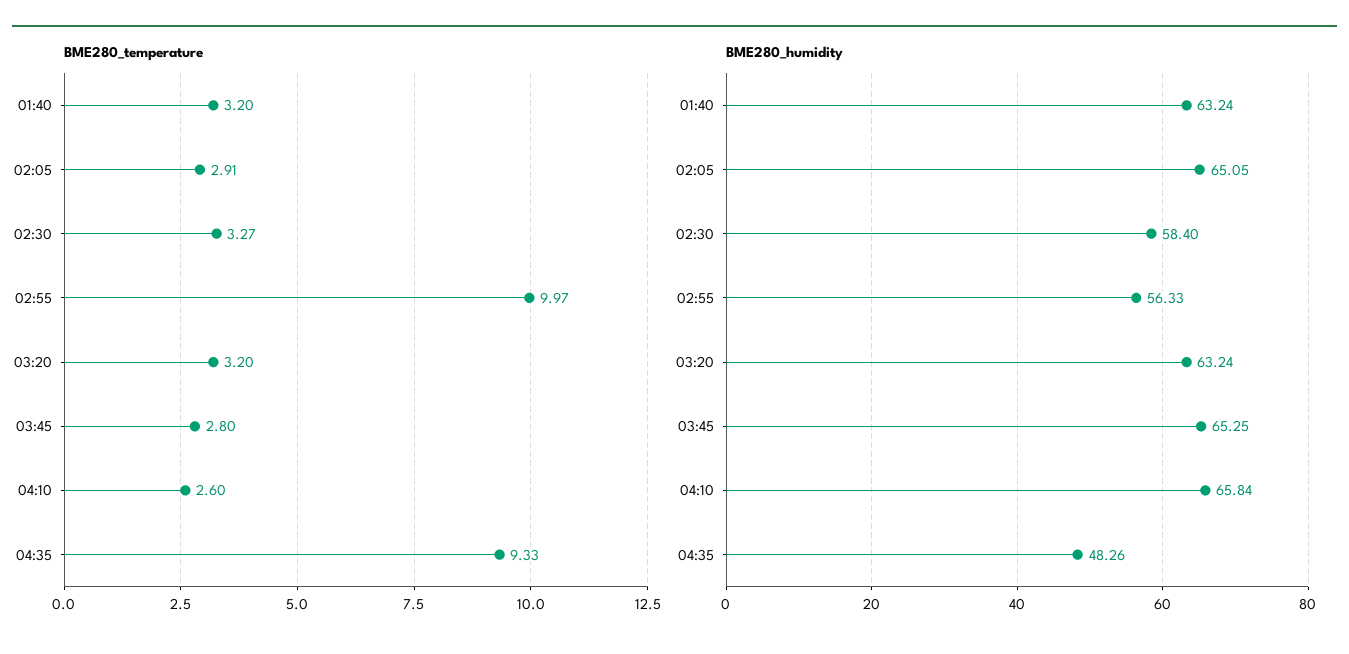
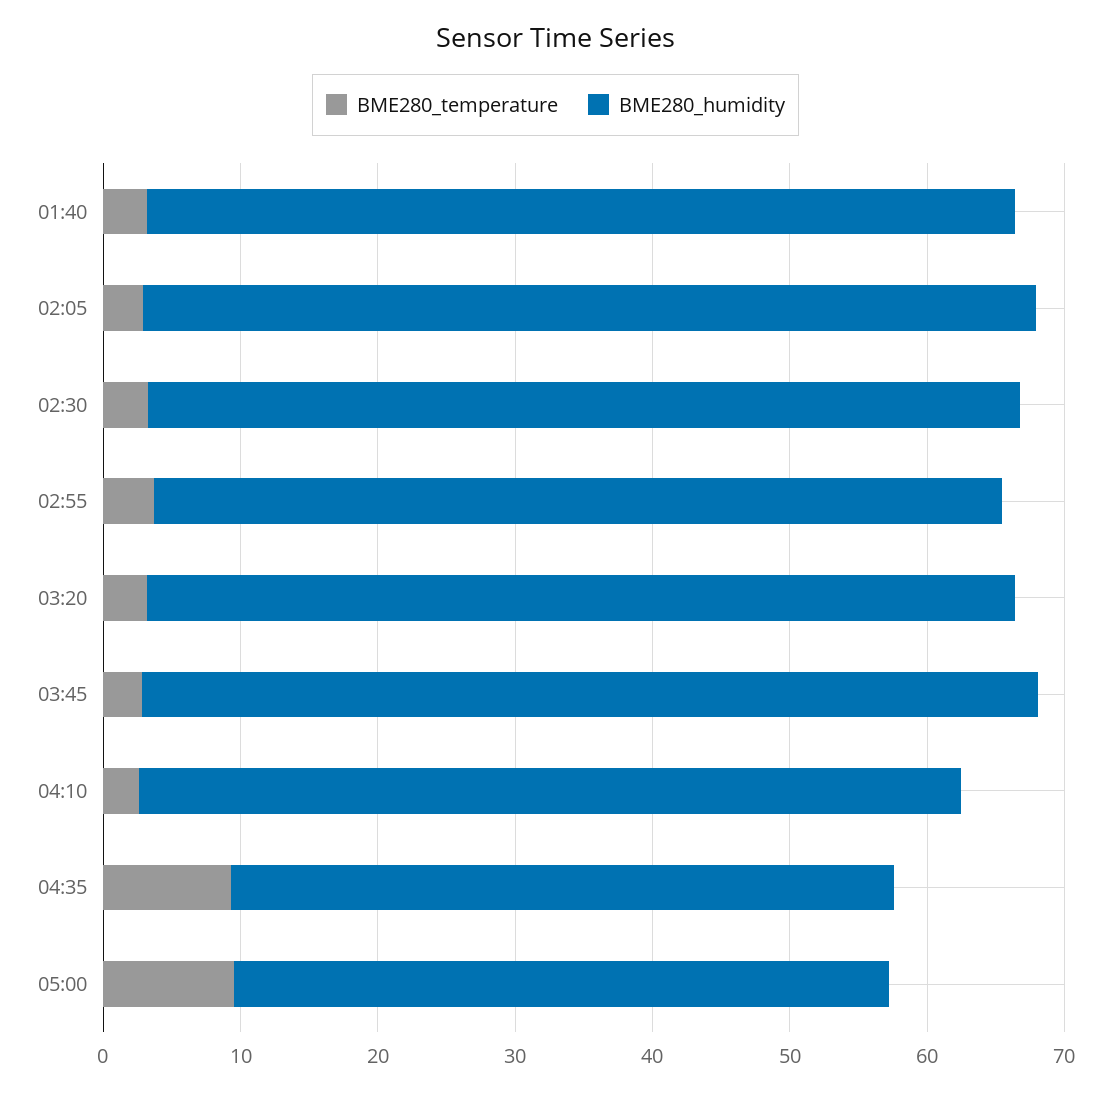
BME280_temperature, 02:55: 9.97 -> 4
BME280_humidity, 02:30: 58.4 -> 64
BME280_humidity, 02:55: 56.33 -> 62
BME280_humidity, 04:10: 65.84 -> 60
BME280_temperature, 05:00: none -> 10
BME280_humidity, 05:00: none -> 48

